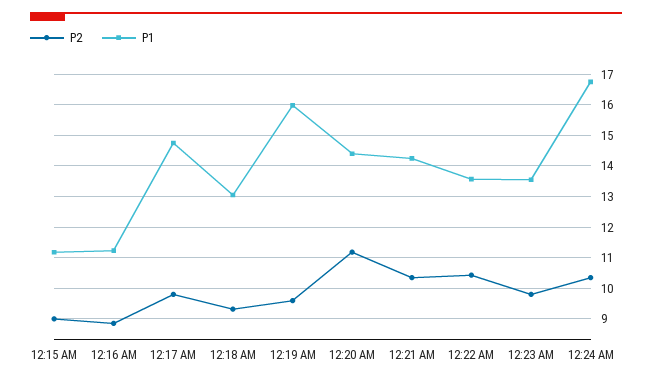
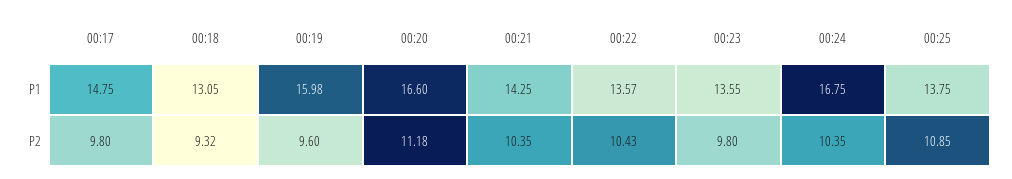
P2, 12:15 AM: 9 -> none
P1, 12:15 AM: 11.2 -> none
P2, 12:16 AM: 8.8 -> none
P1, 12:16 AM: 11.2 -> none
P1, 12:20 AM: 14.4 -> 16.6
P1, 00:25: none -> 13.75
P2, 00:25: none -> 10.85

